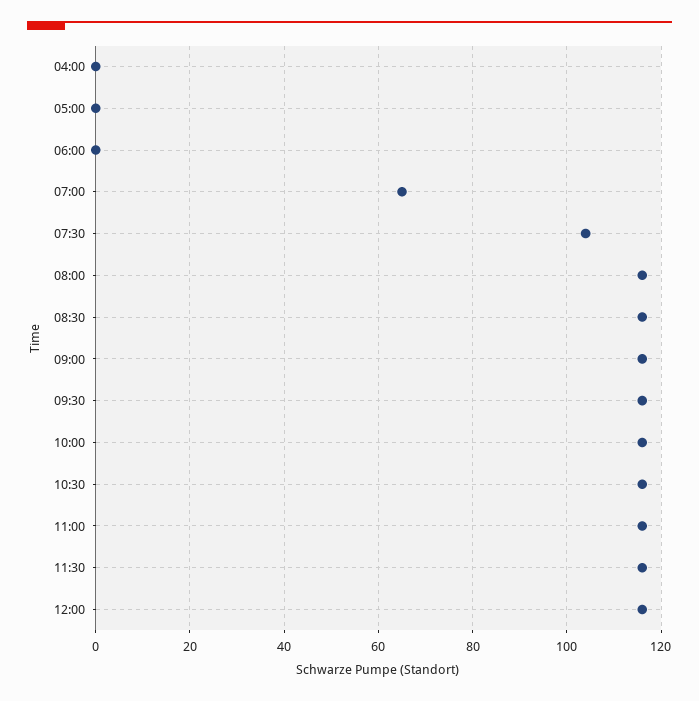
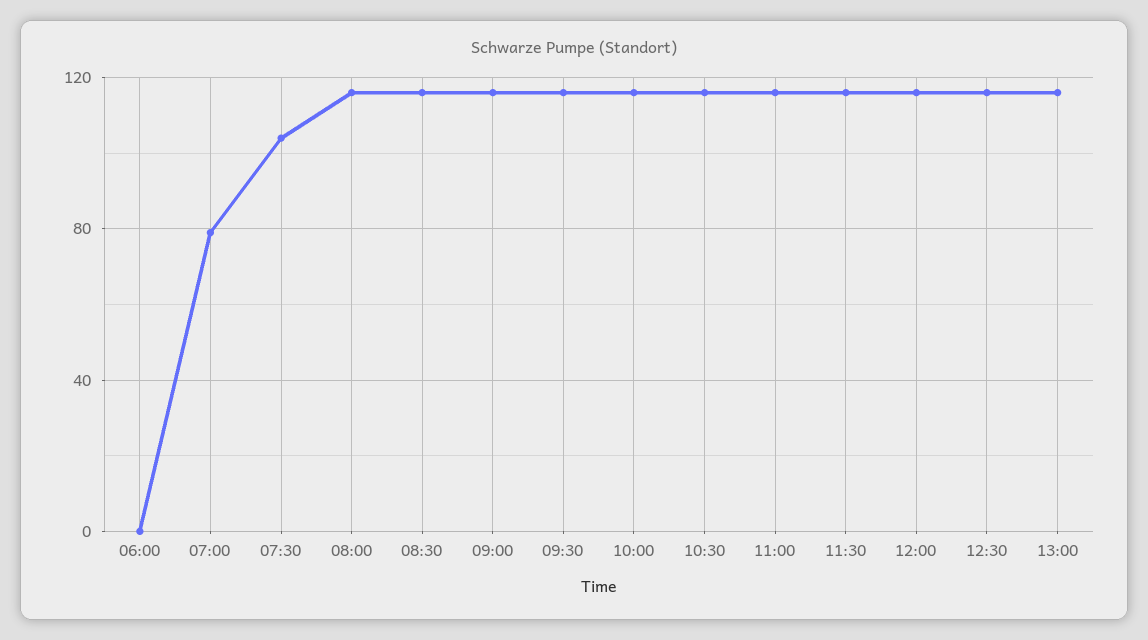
04:00: 0 -> none
05:00: 0 -> none
07:00: 65 -> 80
12:30: none -> 115
13:00: none -> 115

